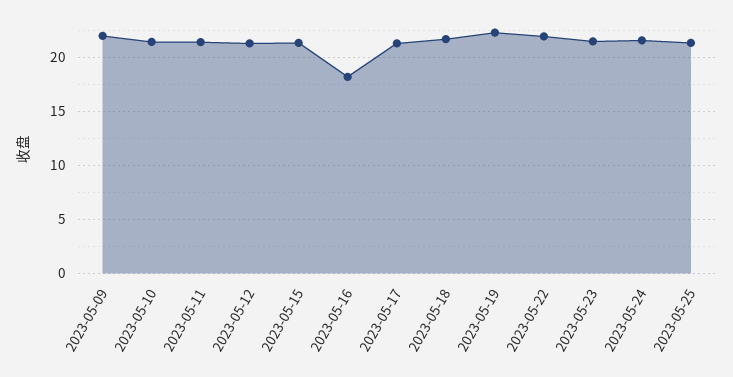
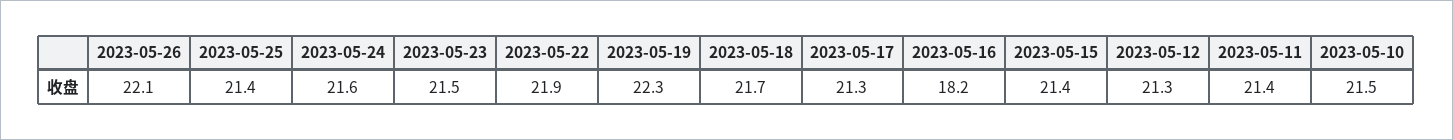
2023-05-09: 22 -> none
2023-05-26: none -> 22.1

